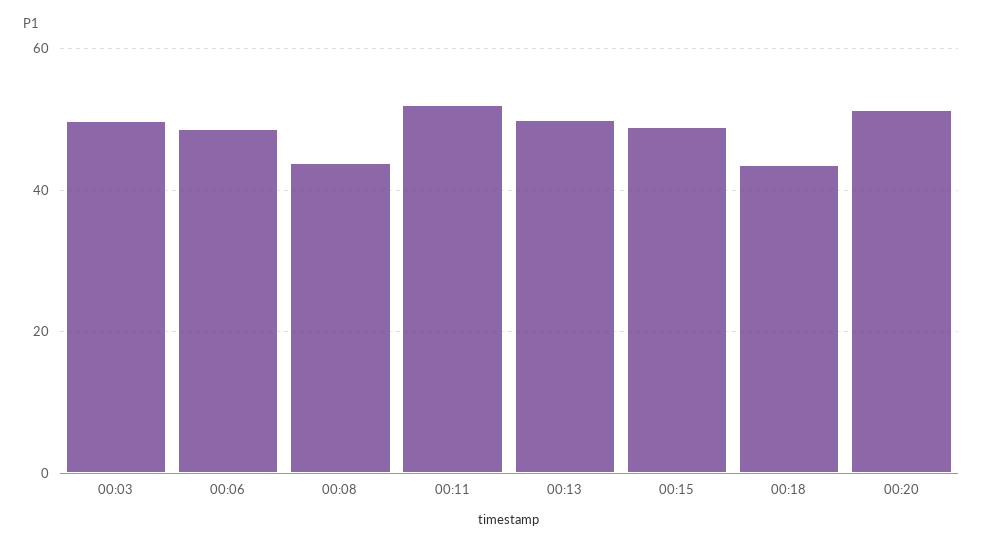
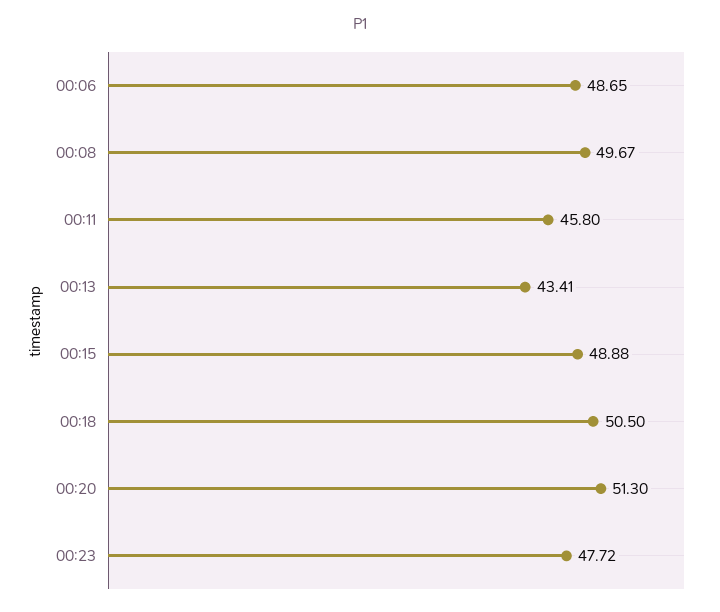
00:03: 50 -> none
00:08: 44 -> 49.67
00:11: 52 -> 45.8
00:13: 50 -> 43.41
00:18: 44 -> 50.5
00:23: none -> 47.72

